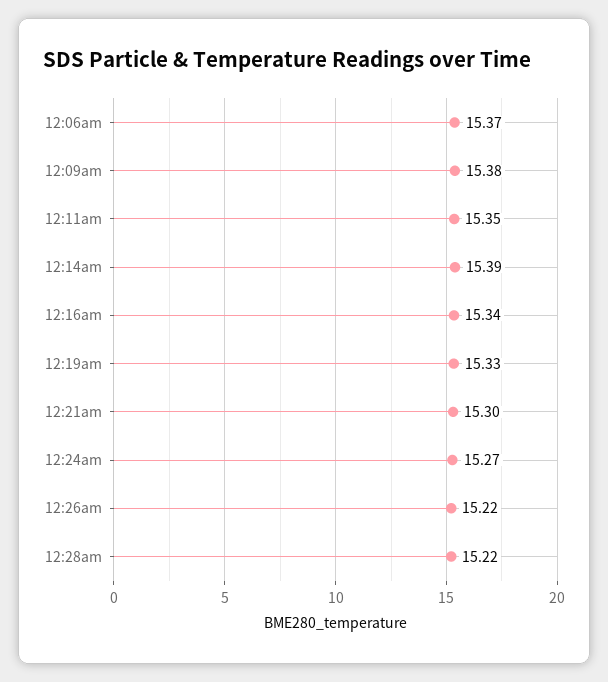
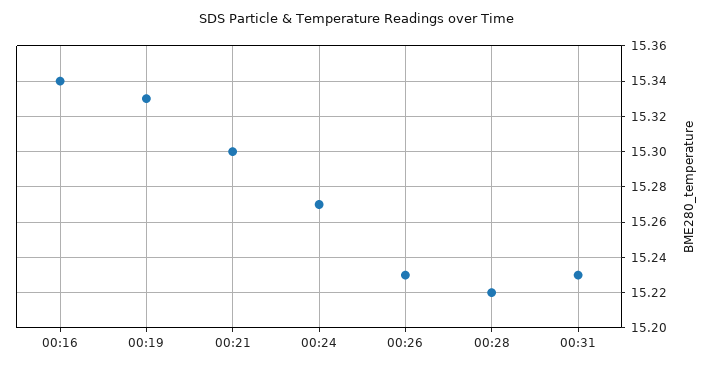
12:06am: 15.37 -> none
12:09am: 15.38 -> none
12:11am: 15.35 -> none
12:14am: 15.39 -> none
12:26am: 15.22 -> 15.23
00:31: none -> 15.23

